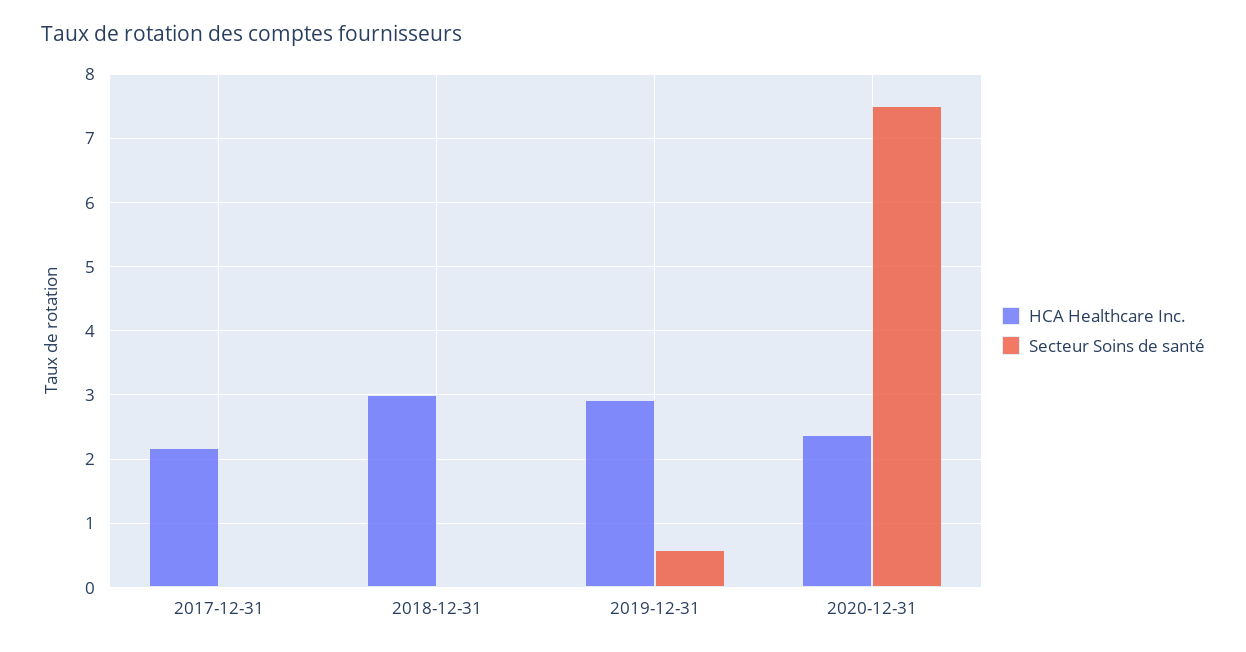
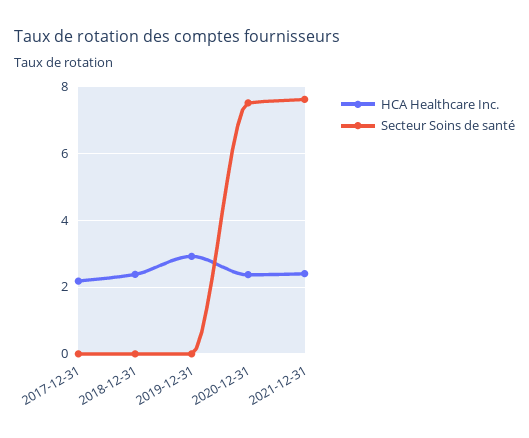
HCA Healthcare Inc., 2018-12-31: 3 -> 2.4
Secteur Soins de santé, 2019-12-31: 0.6 -> 0
HCA Healthcare Inc., 2021-12-31: none -> 2.4
Secteur Soins de santé, 2021-12-31: none -> 7.6

